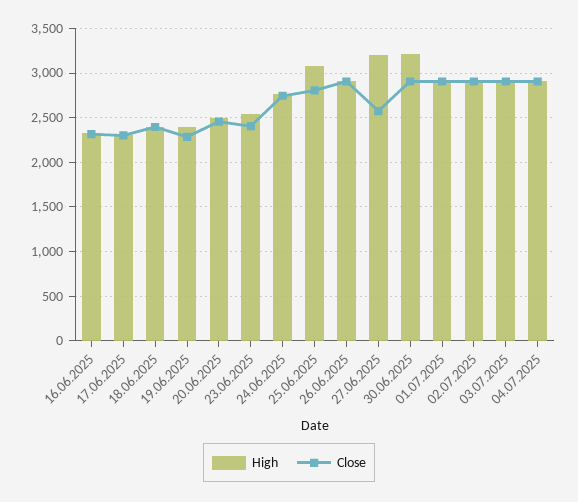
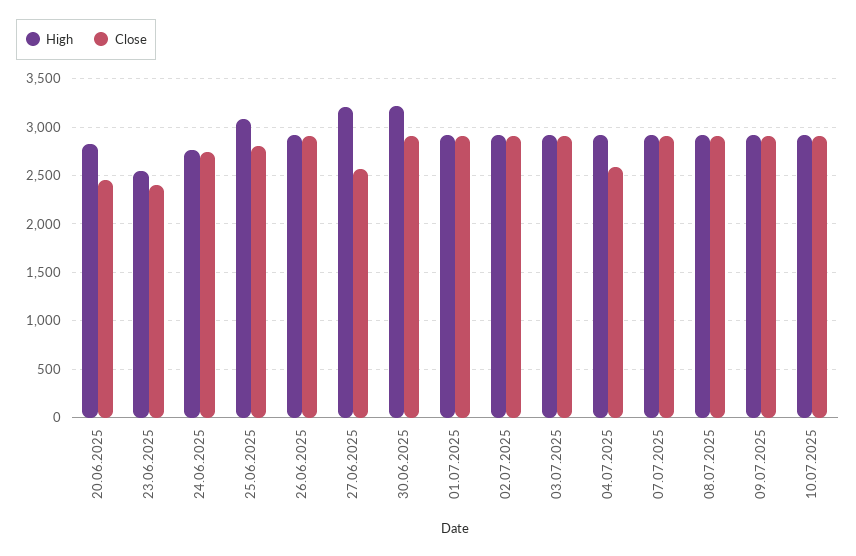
High, 16.06.2025: 2300 -> none
Close, 16.06.2025: 2300 -> none
High, 17.06.2025: 2300 -> none
Close, 17.06.2025: 2300 -> none
High, 18.06.2025: 2400 -> none
Close, 18.06.2025: 2400 -> none
High, 19.06.2025: 2400 -> none
Close, 19.06.2025: 2300 -> none
High, 20.06.2025: 2500 -> 2800
Close, 04.07.2025: 2900 -> 2600
High, 07.07.2025: none -> 2900
Close, 07.07.2025: none -> 2900
High, 08.07.2025: none -> 2900
Close, 08.07.2025: none -> 2900
High, 09.07.2025: none -> 2900
Close, 09.07.2025: none -> 2900
High, 10.07.2025: none -> 2900
Close, 10.07.2025: none -> 2900

